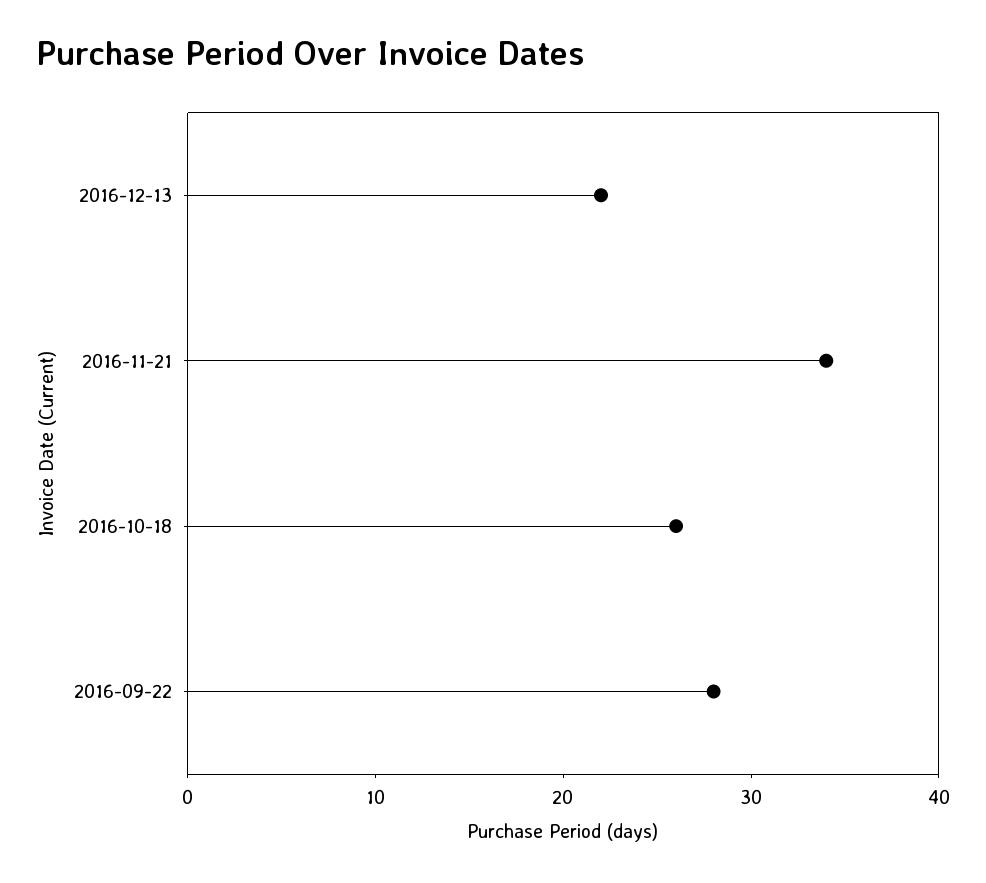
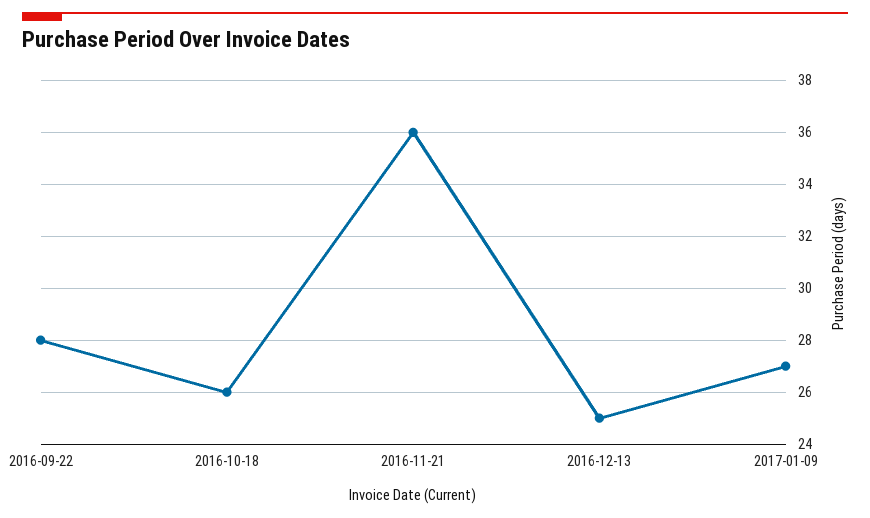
2016-12-13: 22 -> 25
2016-11-21: 34 -> 36
2017-01-09: none -> 27

